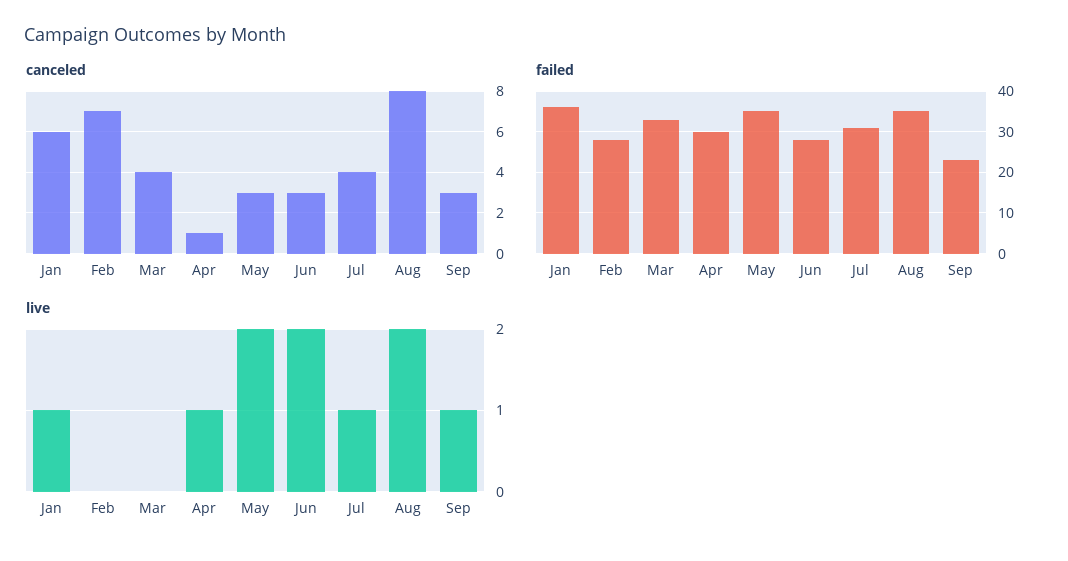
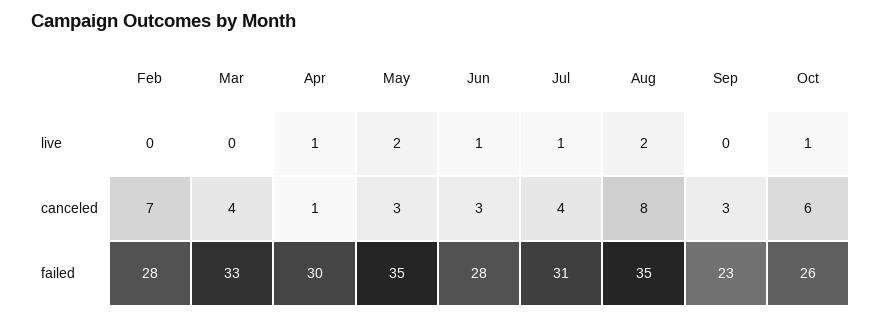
canceled, Jan: 6 -> none
failed, Jan: 35 -> none
live, Jan: 1 -> none
live, Jun: 2 -> 1
live, Sep: 1 -> 0
live, Oct: none -> 1
canceled, Oct: none -> 6
failed, Oct: none -> 26

